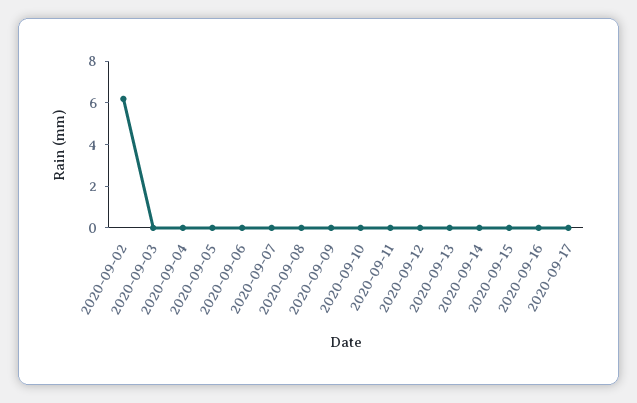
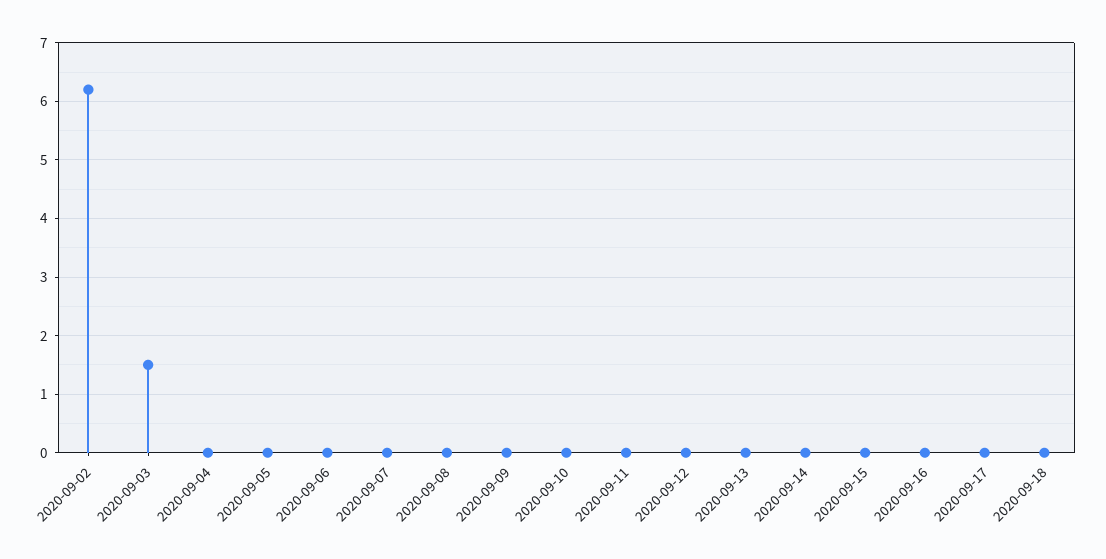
2020-09-03: 0 -> 1.5
2020-09-18: none -> 0

